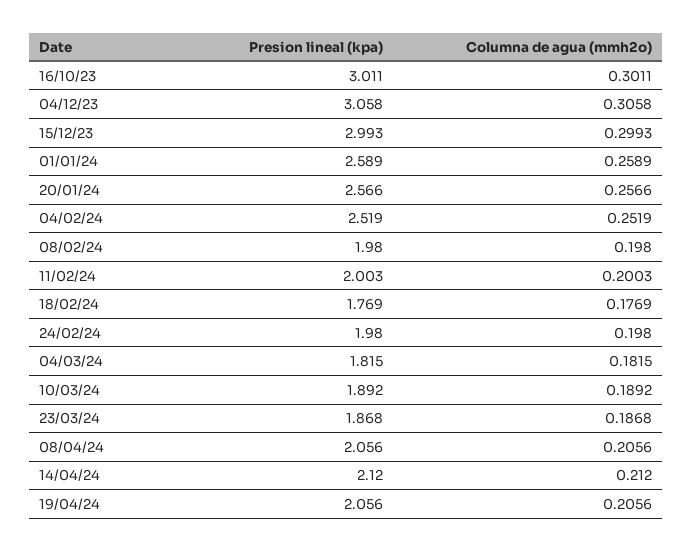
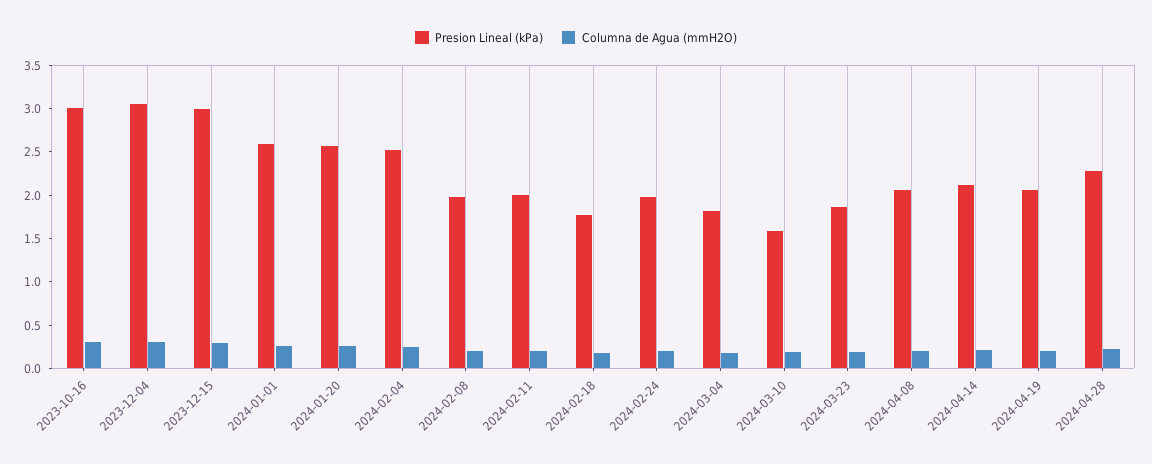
Presion lineal (kpa), 10/03/24: 1.892 -> 1.6
Presion lineal (kpa), 2024-04-28: none -> 2.3
Columna de agua (mmh2o), 2024-04-28: none -> 0.2

